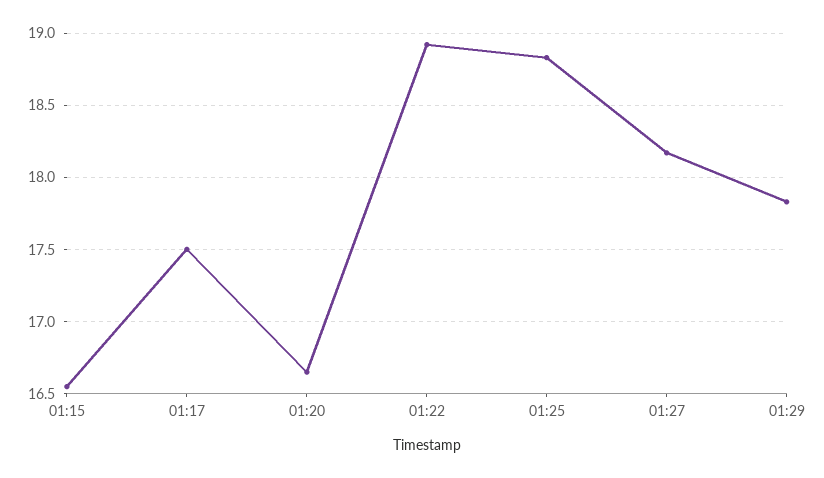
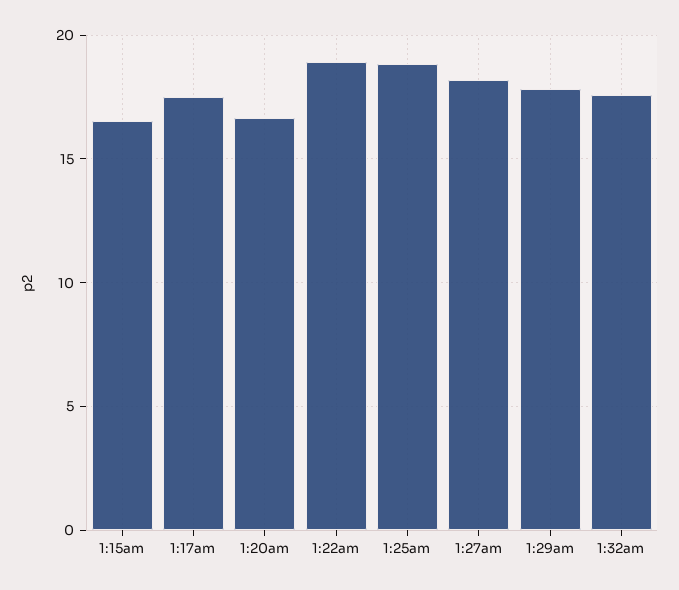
1:32am: none -> 17.5

